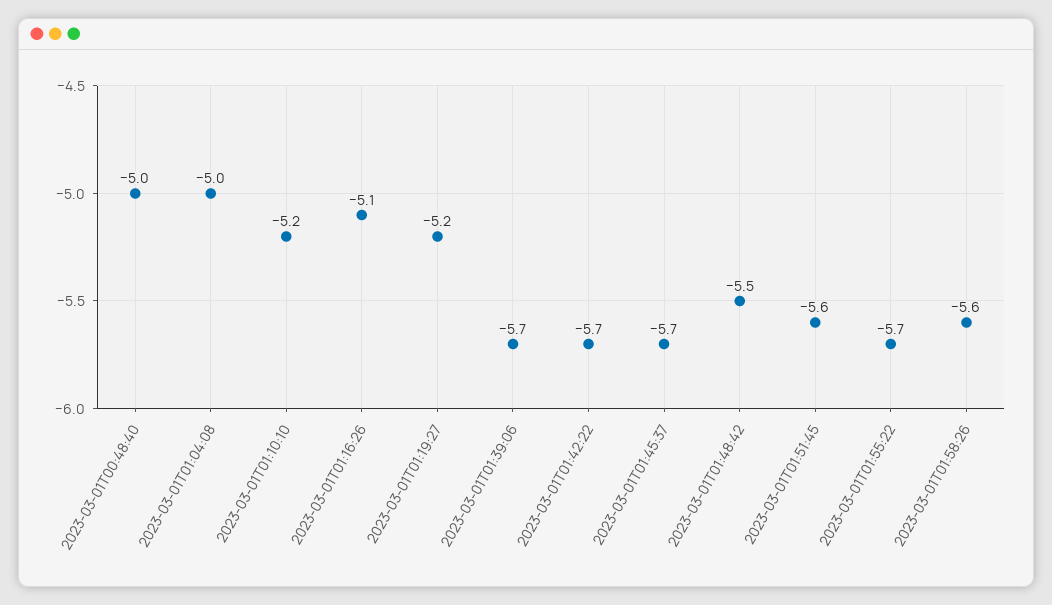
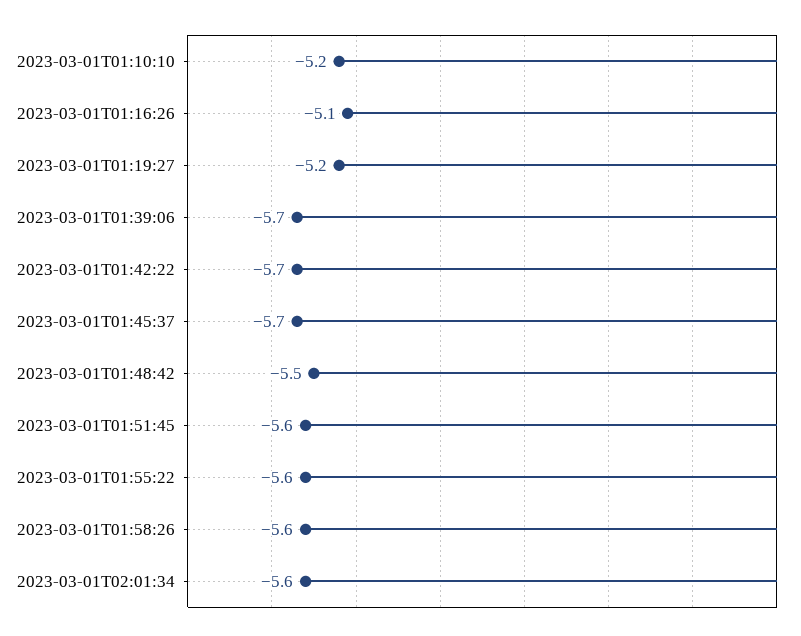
2023-03-01T00:48:40: -5 -> none
2023-03-01T01:04:08: -5 -> none
2023-03-01T01:55:22: -5.7 -> -5.6
2023-03-01T02:01:34: none -> -5.6

